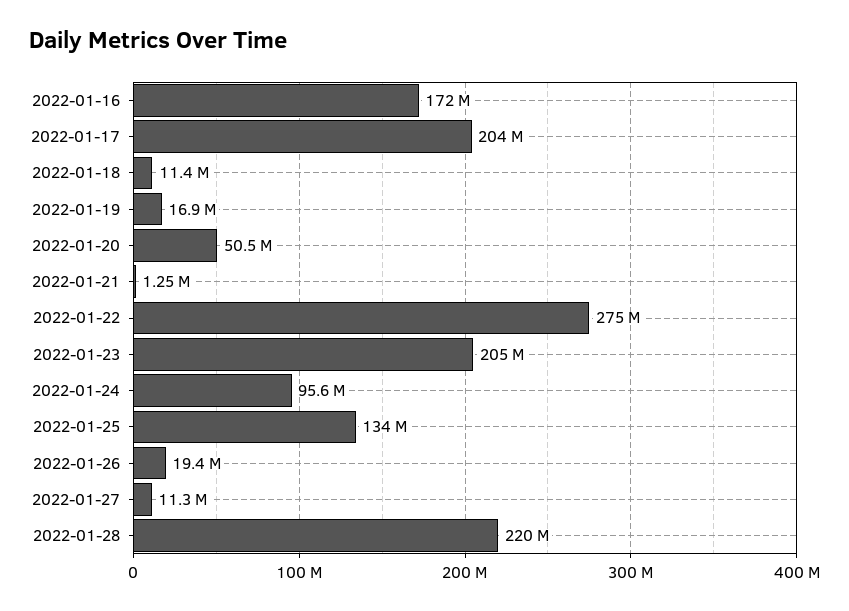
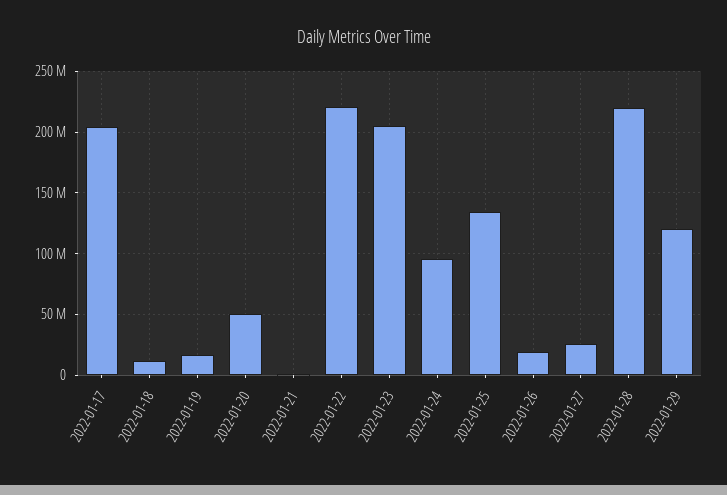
2022-01-16: 172000000 -> none
2022-01-22: 275000000 -> 220000000
2022-01-27: 11300000 -> 25000000
2022-01-29: none -> 120000000

